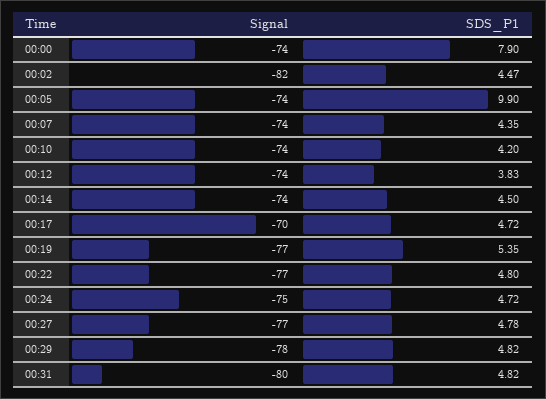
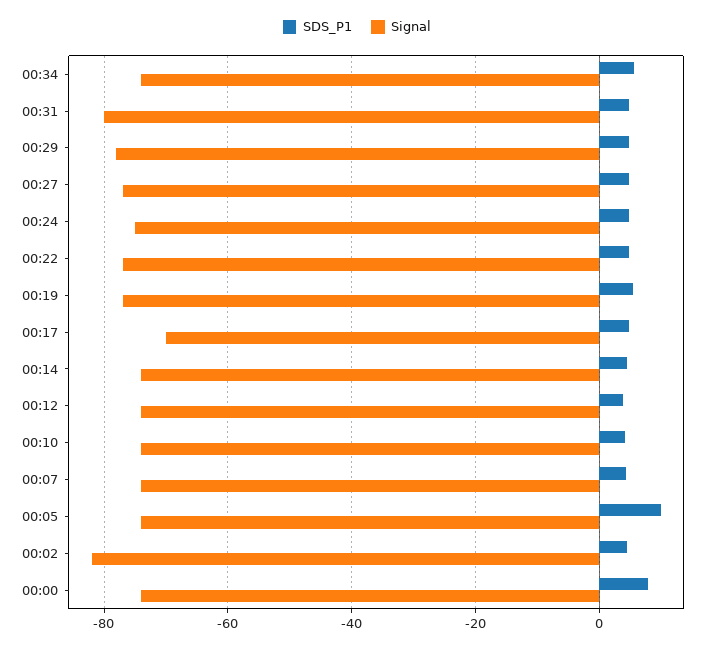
SDS_P1, 00:34: none -> 6
Signal, 00:34: none -> -74

